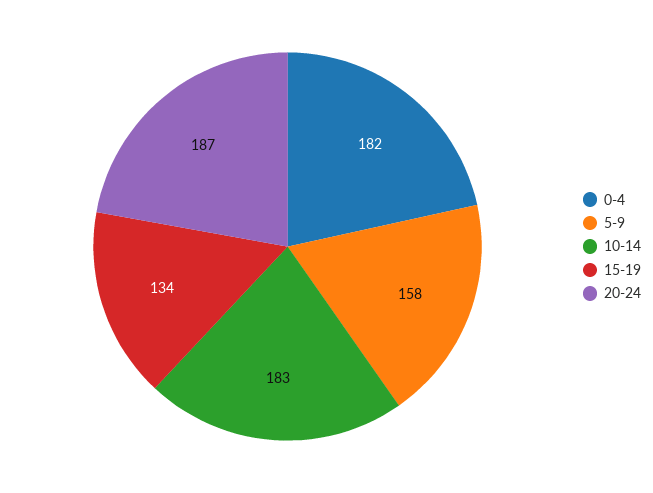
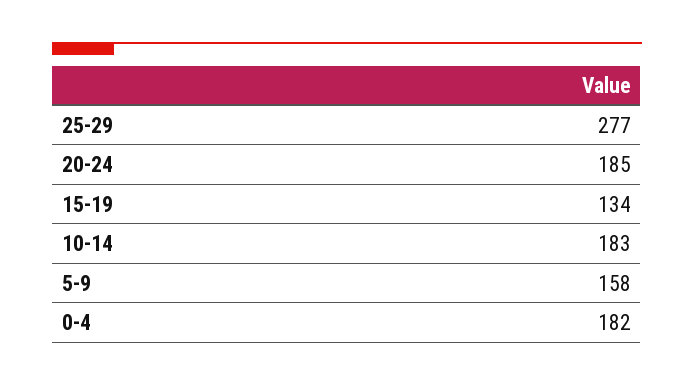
20-24: 187 -> 185
25-29: none -> 277

